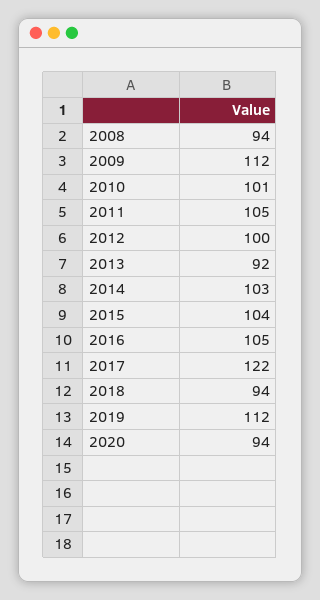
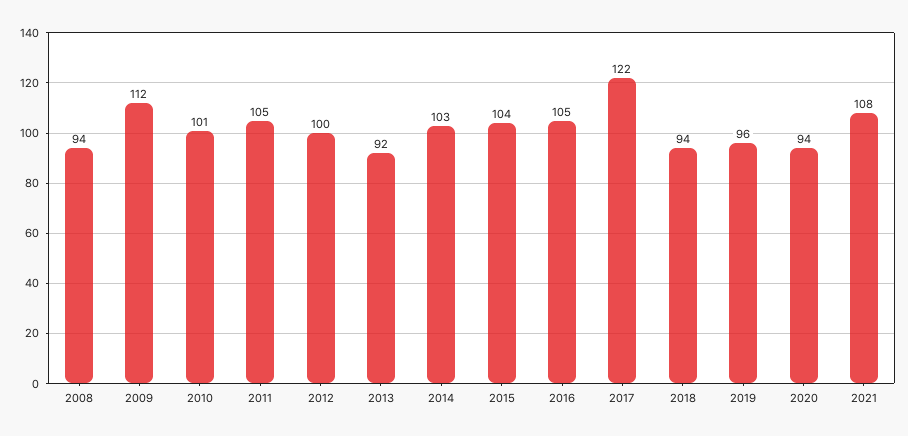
2019: 112 -> 96
2021: none -> 108

